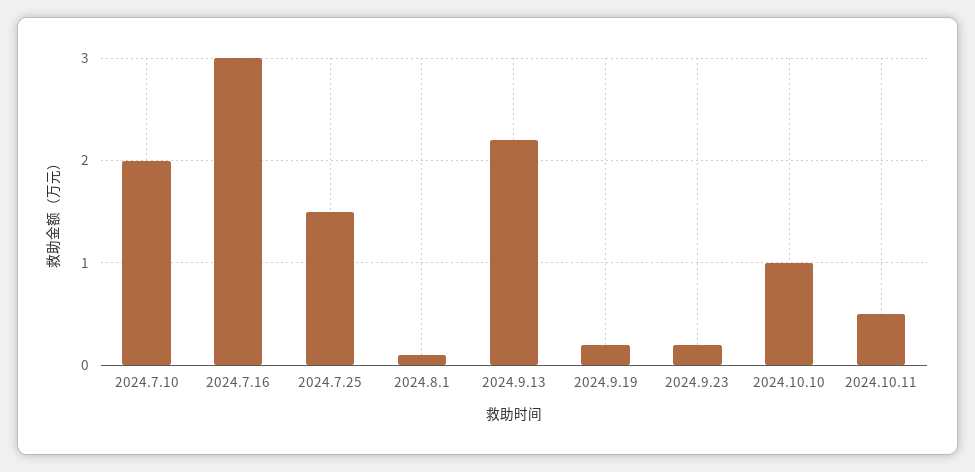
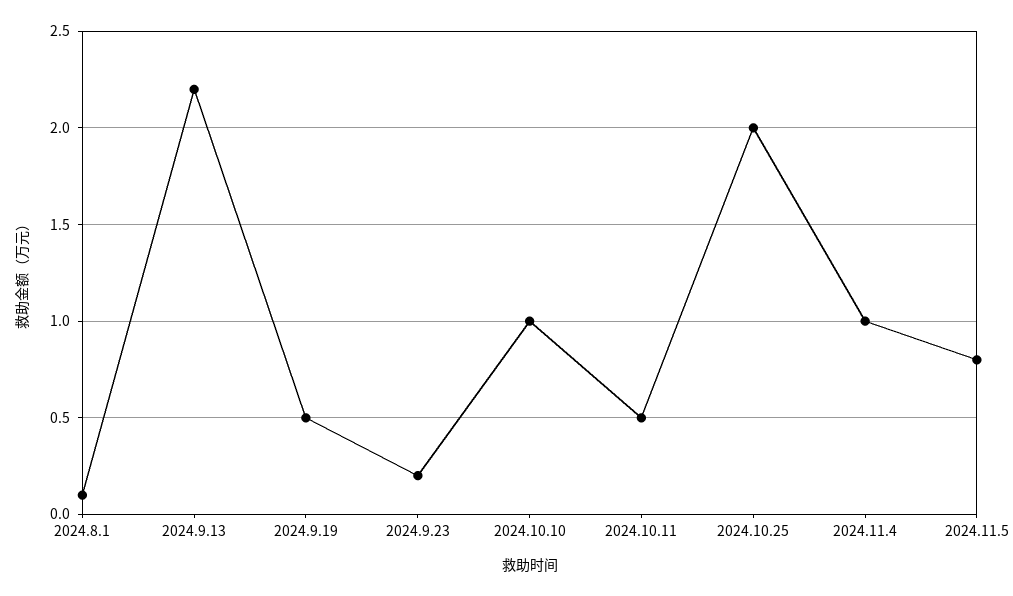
2024.7.10: 2 -> none
2024.7.16: 3 -> none
2024.7.25: 1.5 -> none
2024.9.19: 0.2 -> 0.5
2024.10.25: none -> 2
2024.11.4: none -> 1
2024.11.5: none -> 0.8

